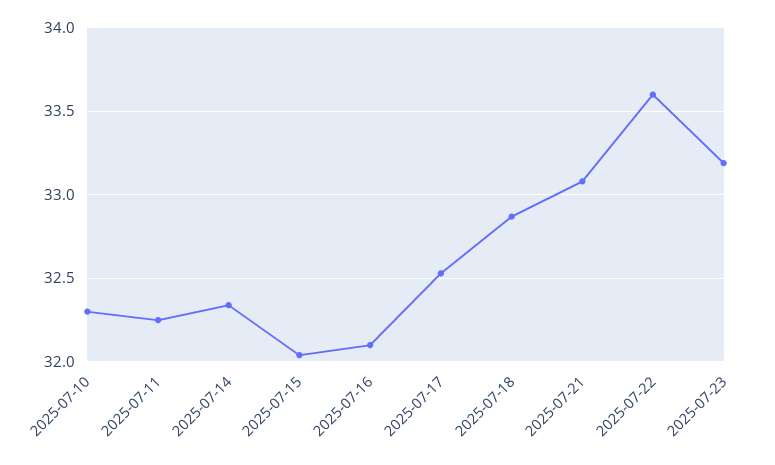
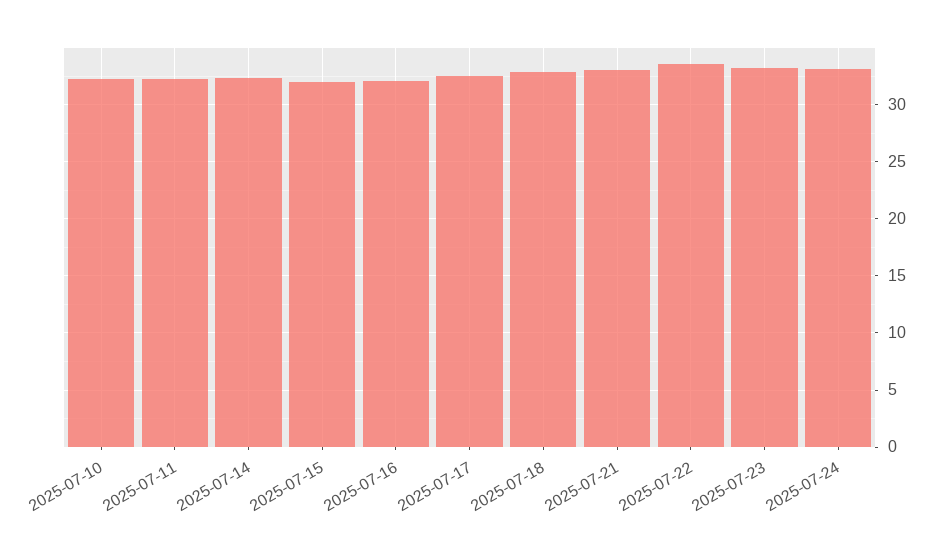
2025-07-24: none -> 33

